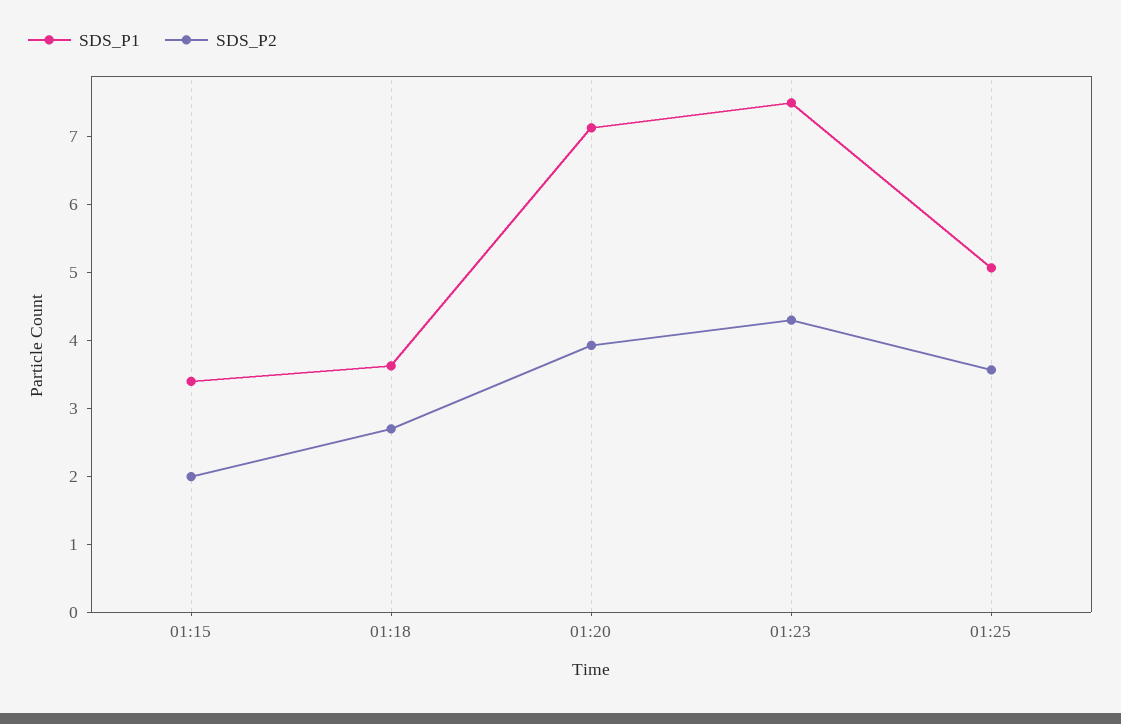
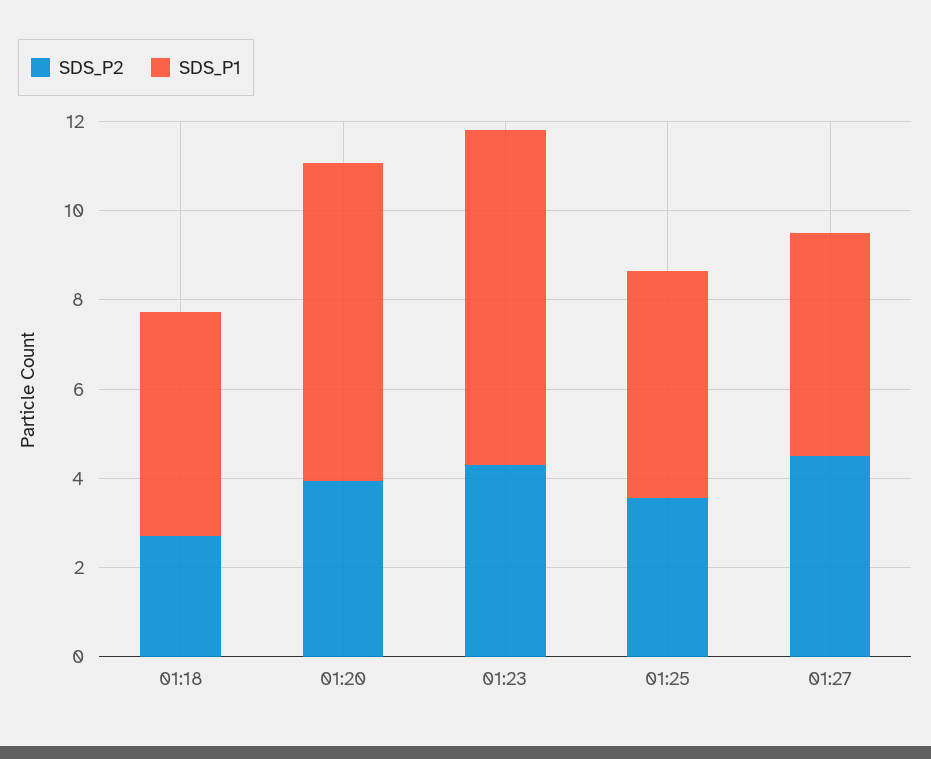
SDS_P1, 01:15: 3.4 -> none
SDS_P2, 01:15: 2 -> none
SDS_P1, 01:18: 3.6 -> 5
SDS_P2, 01:27: none -> 4.5
SDS_P1, 01:27: none -> 5

